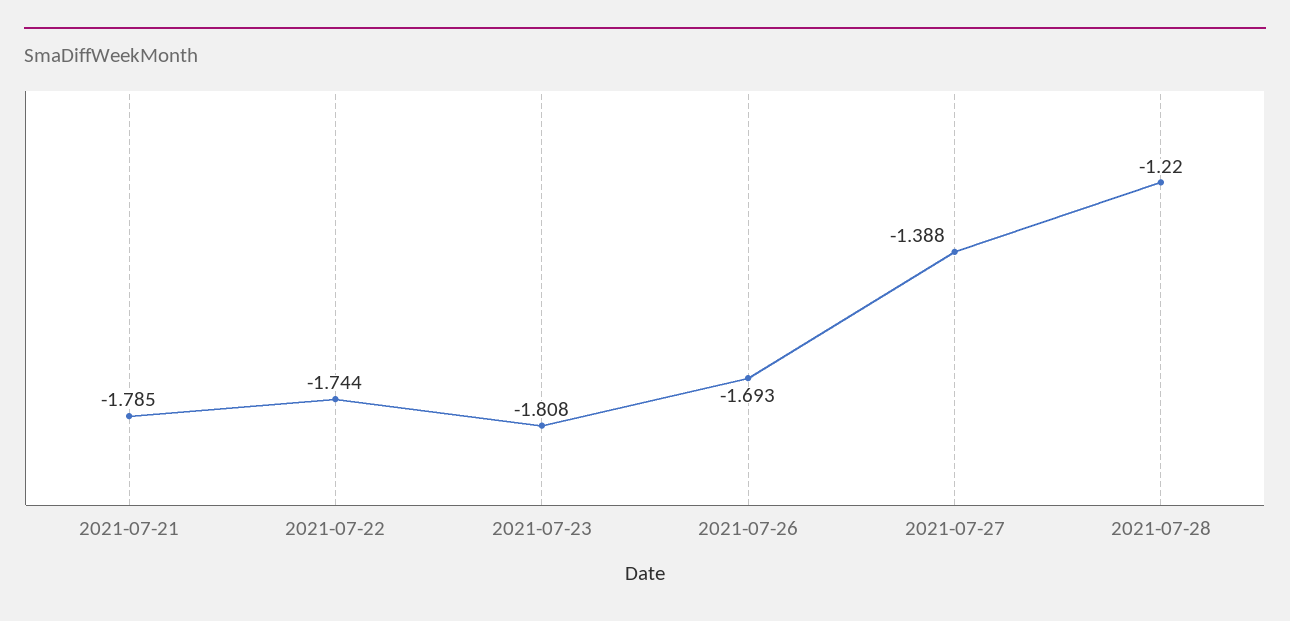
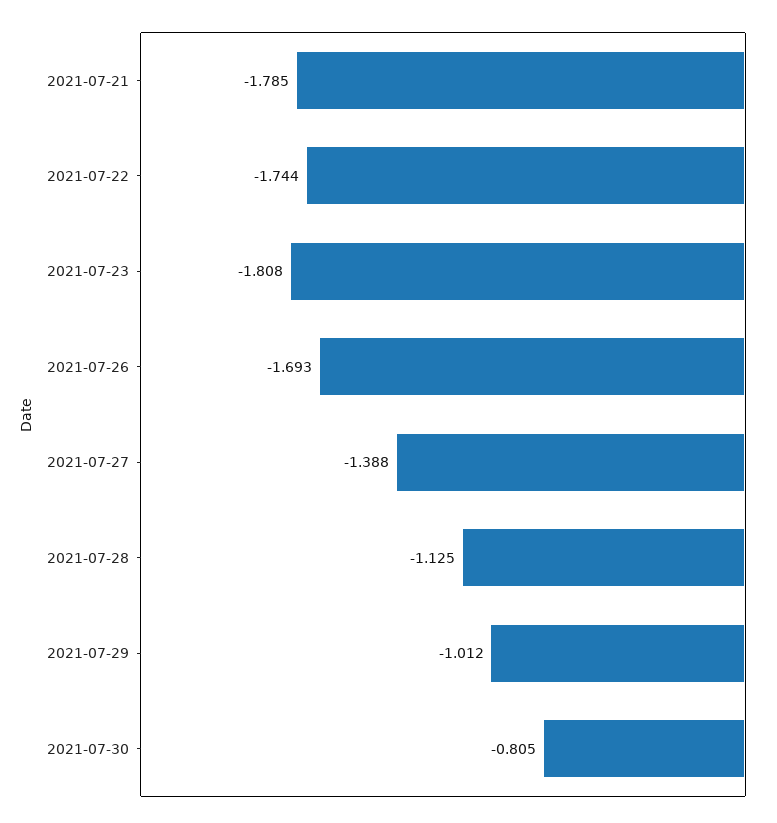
2021-07-28: -1.22 -> -1.125
2021-07-29: none -> -1.012
2021-07-30: none -> -0.805

